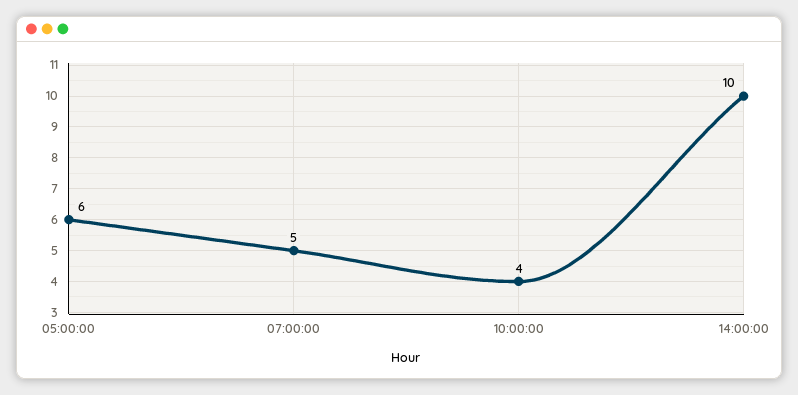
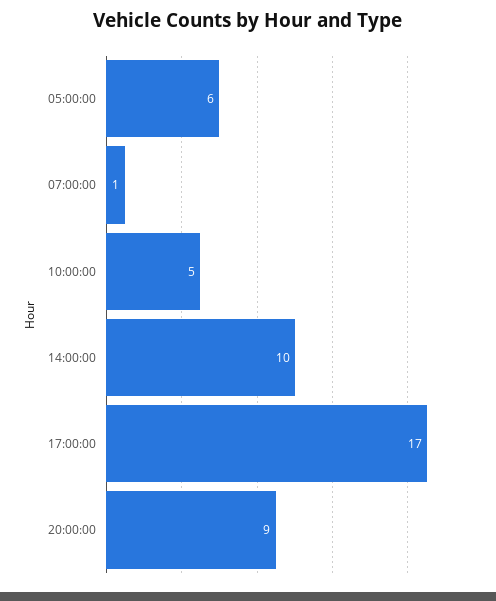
07:00:00: 5 -> 1
10:00:00: 4 -> 5
17:00:00: none -> 17
20:00:00: none -> 9

